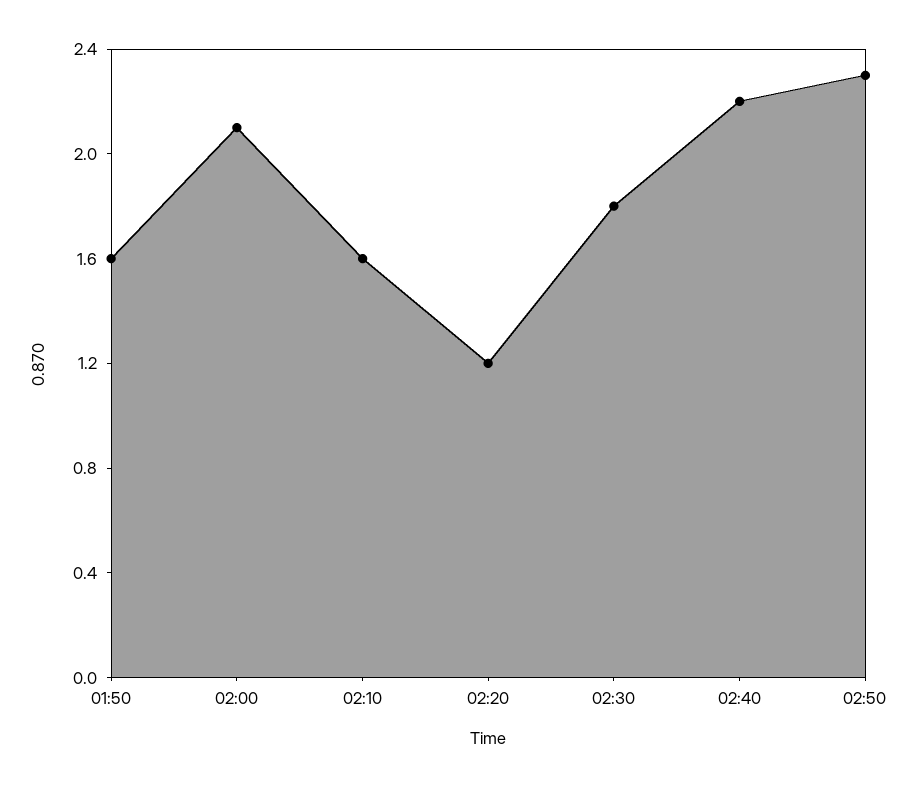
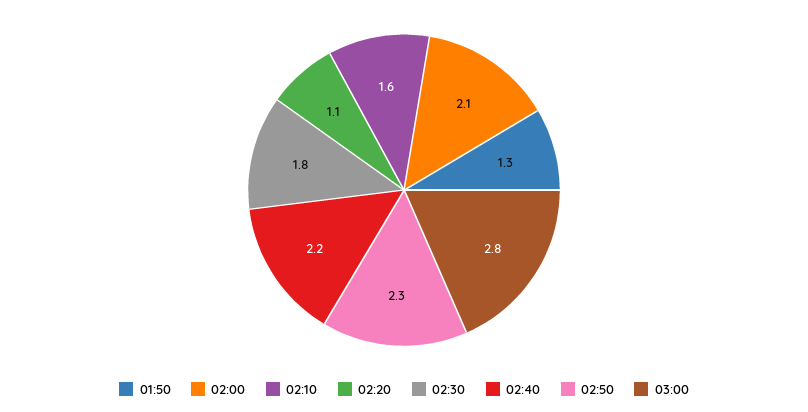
01:50: 1.6 -> 1.3
02:20: 1.2 -> 1.1
03:00: none -> 2.8

